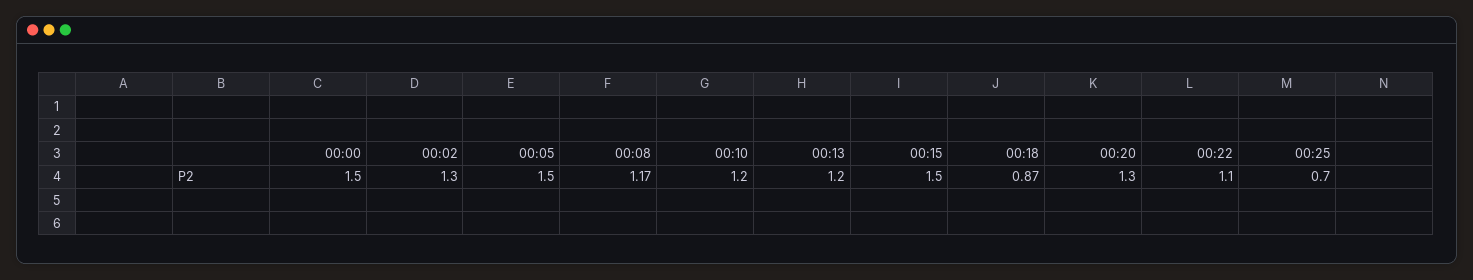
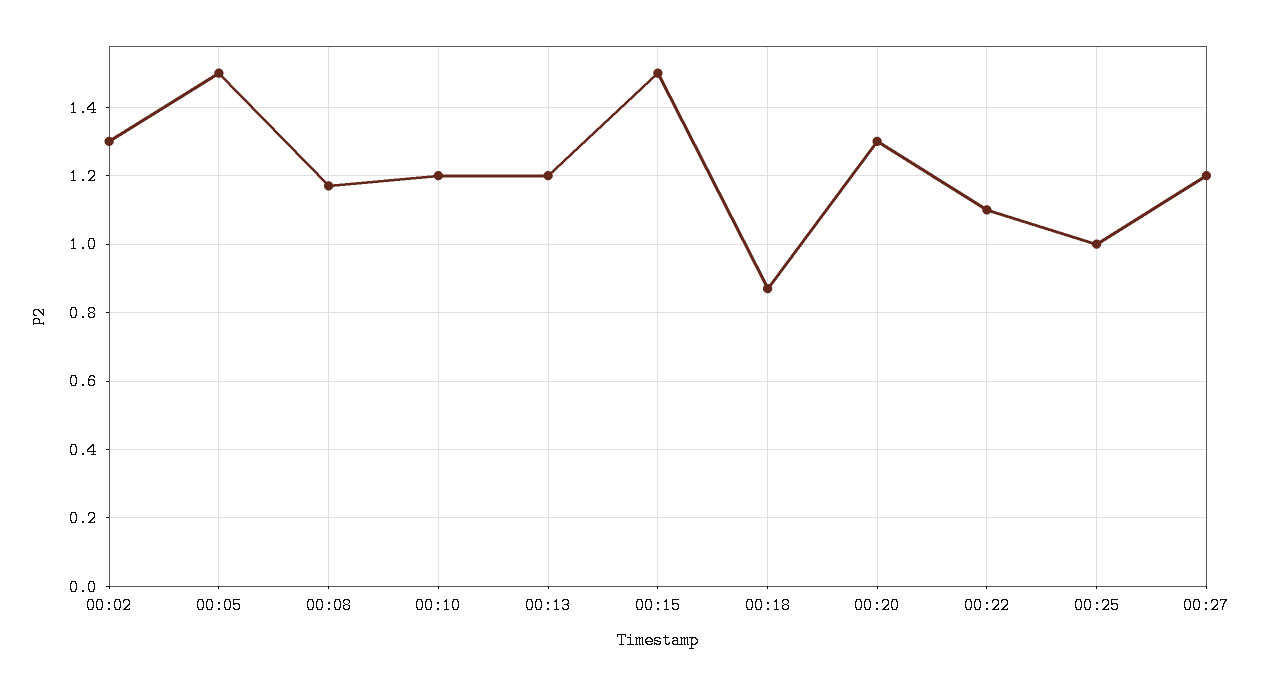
00:00: 1.5 -> none
00:25: 0.7 -> 1
00:27: none -> 1.2

